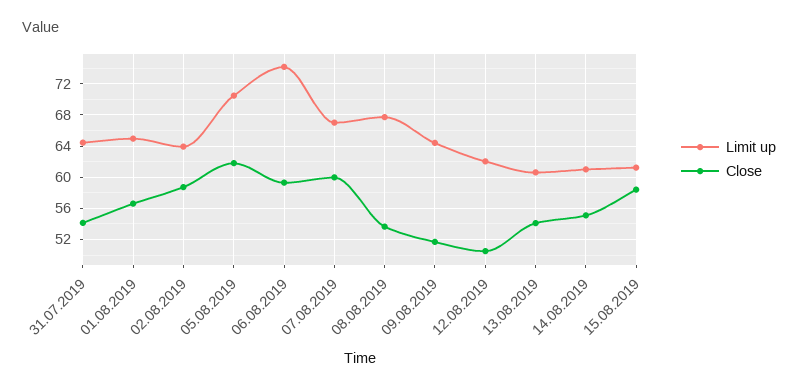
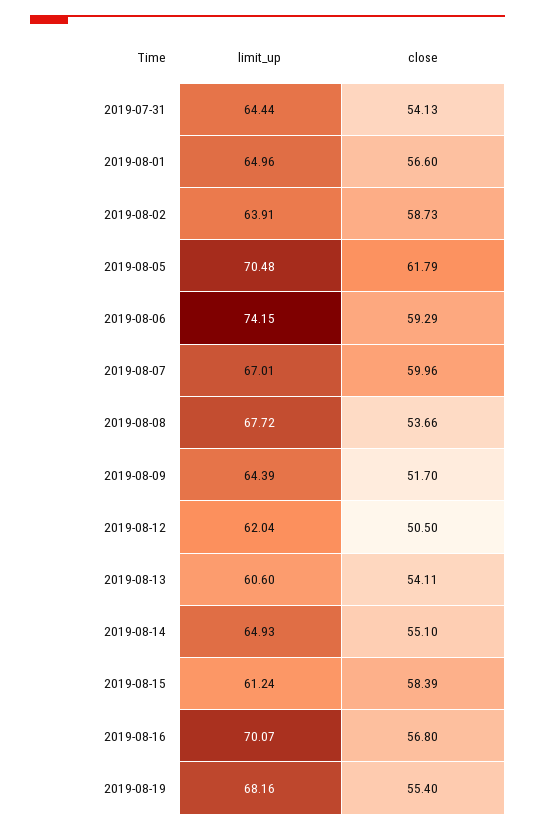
Limit up, 14.08.2019: 61 -> 64.93
Limit up, 2019-08-16: none -> 70.07
Close, 2019-08-16: none -> 56.8
Limit up, 2019-08-19: none -> 68.16
Close, 2019-08-19: none -> 55.4

